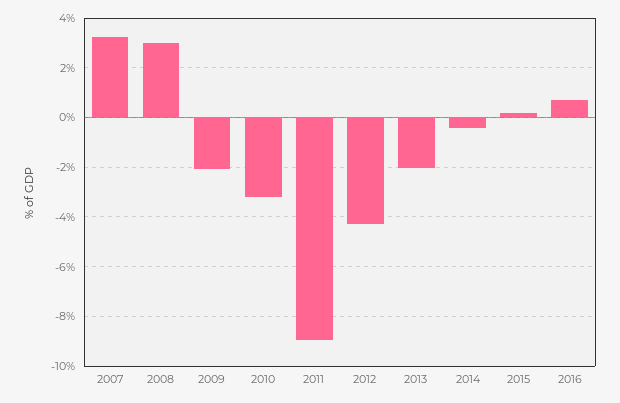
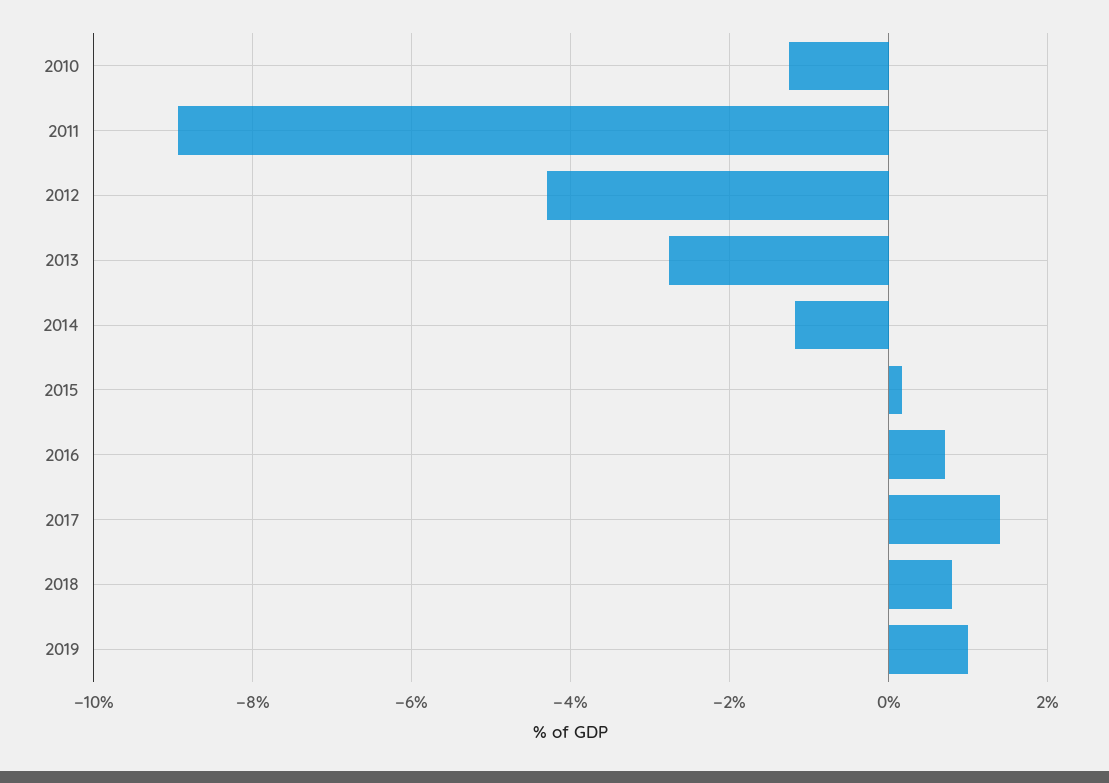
2007: 3.25 -> none
2008: 3 -> none
2009: -2 -> none
2010: -3.25 -> -1.2
2013: -2 -> -2.8
2014: -0.5 -> -1.2
2017: none -> 1.4
2018: none -> 0.8
2019: none -> 1

